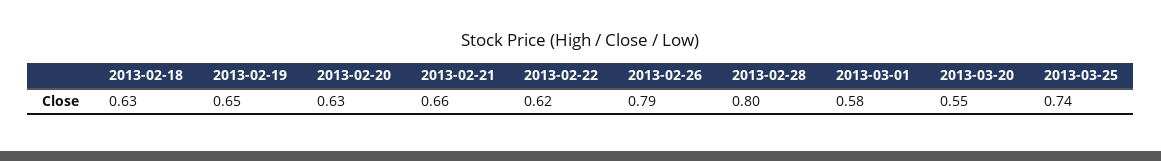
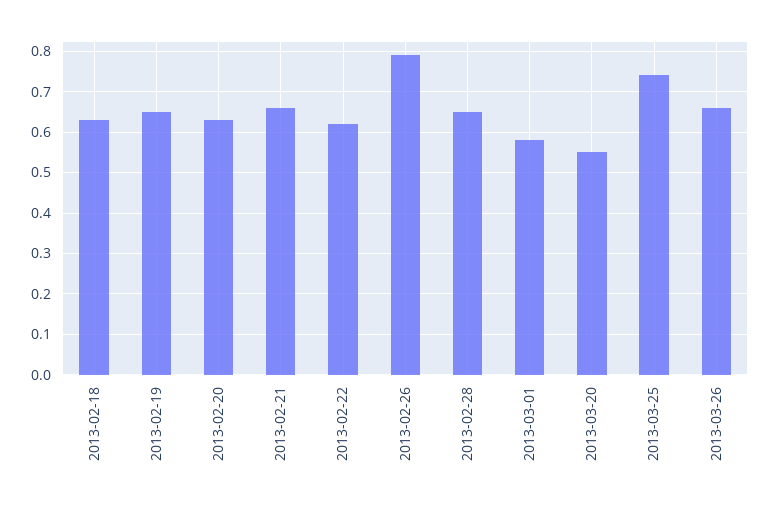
2013-02-28: 0.8 -> 0.65
2013-03-26: none -> 0.65

